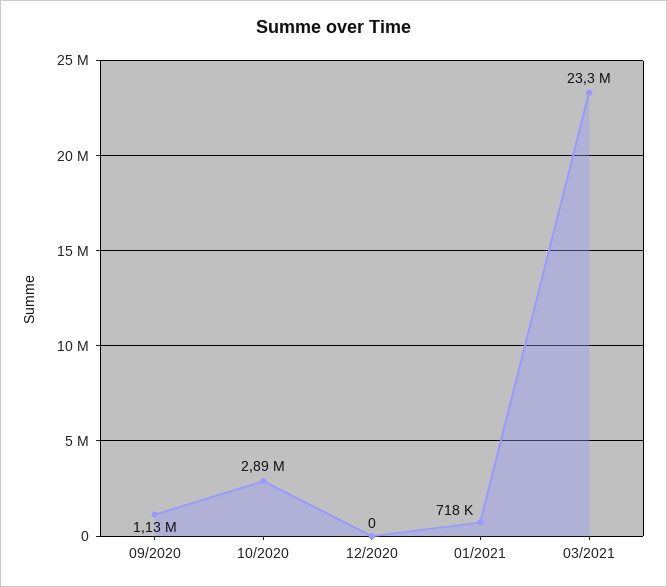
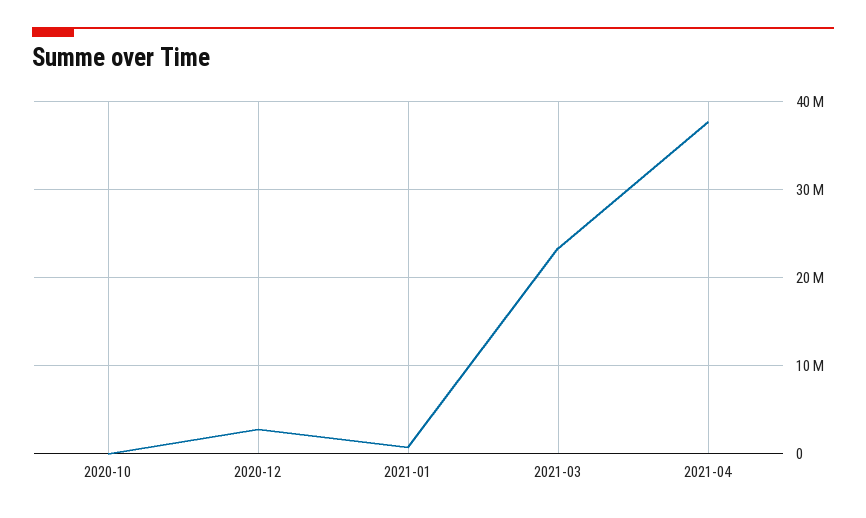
09/2020: 1130000 -> none
10/2020: 2890000 -> 0
12/2020: 0 -> 3000000
2021-04: none -> 38000000

